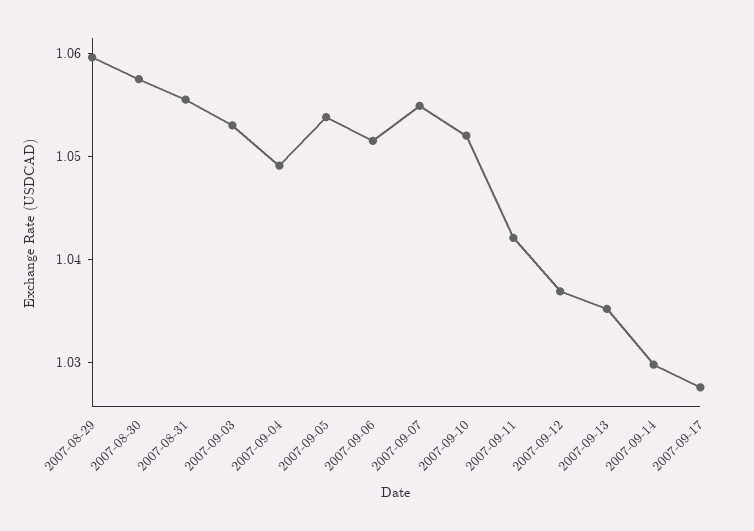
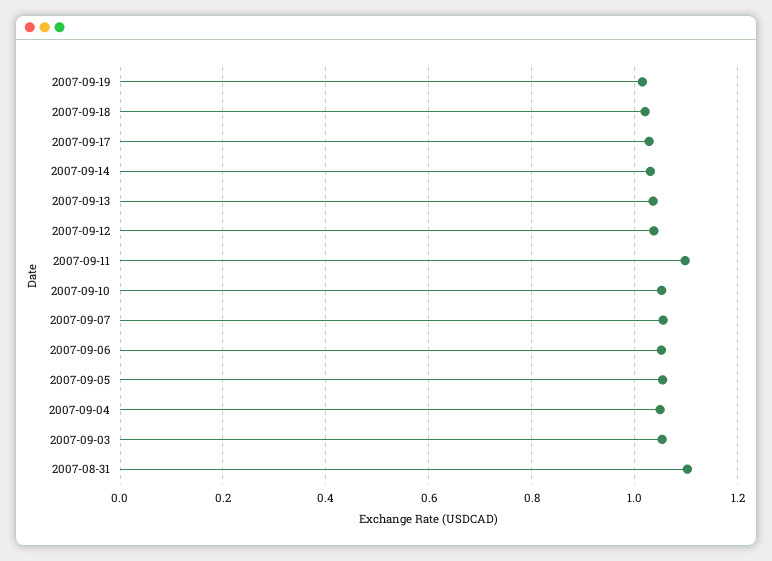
2007-08-29: 1.06 -> none
2007-08-30: 1.058 -> none
2007-08-31: 1.056 -> 1.1
2007-09-11: 1.042 -> 1.1
2007-09-19: none -> 1.02
2007-09-18: none -> 1.02

